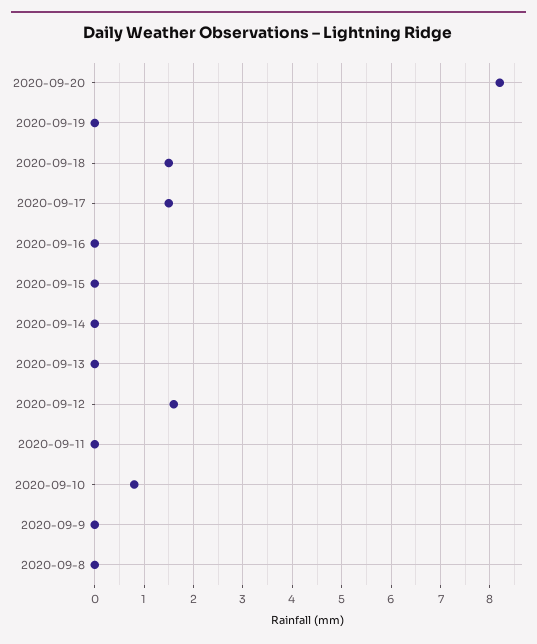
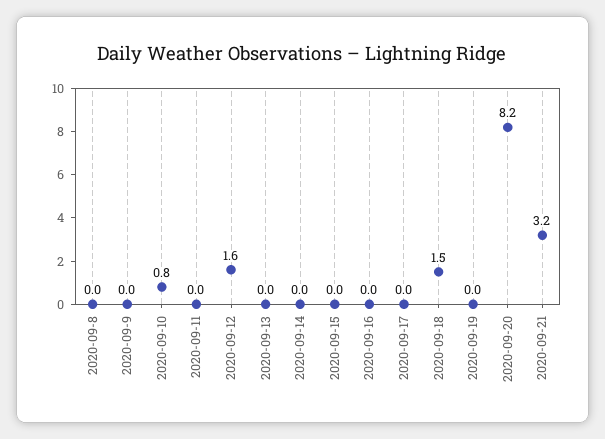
2020-09-17: 1.5 -> 0
2020-09-21: none -> 3.2

